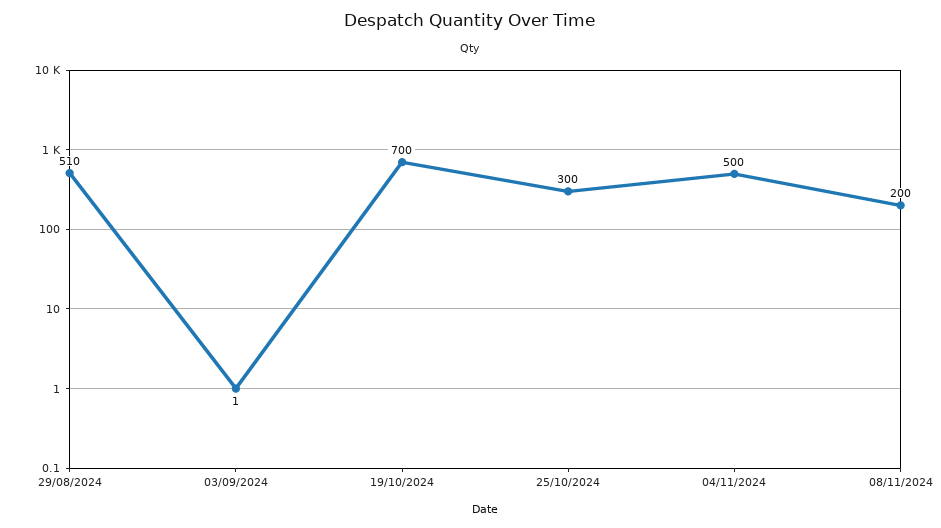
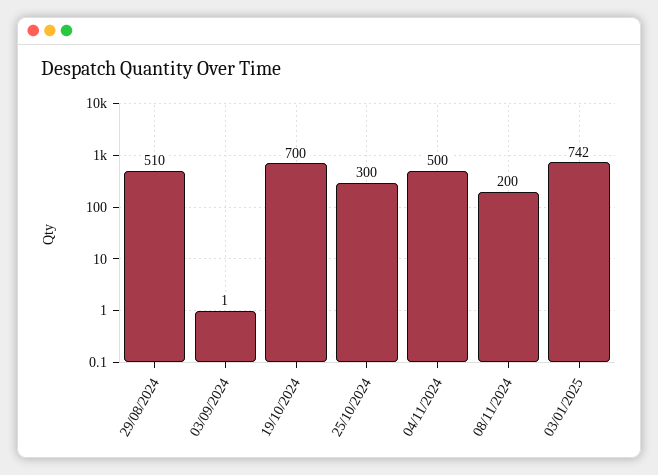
03/01/2025: none -> 742

